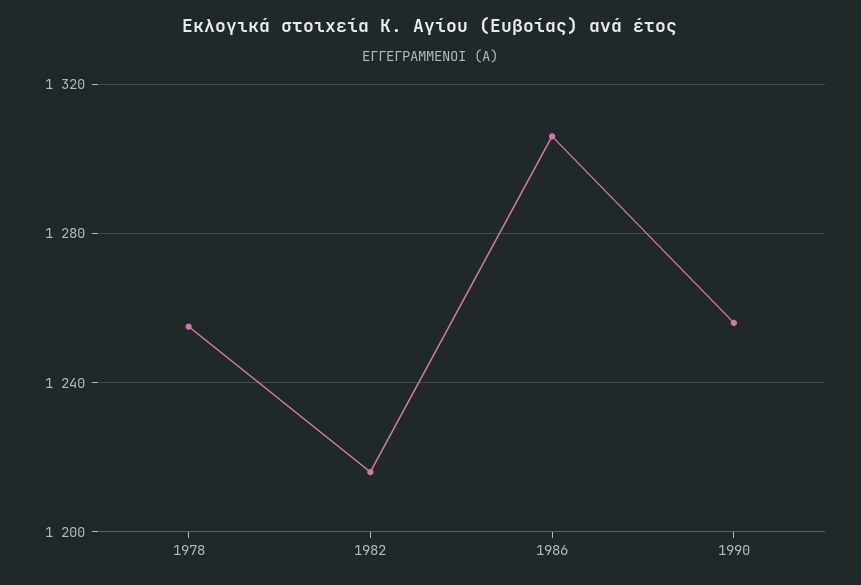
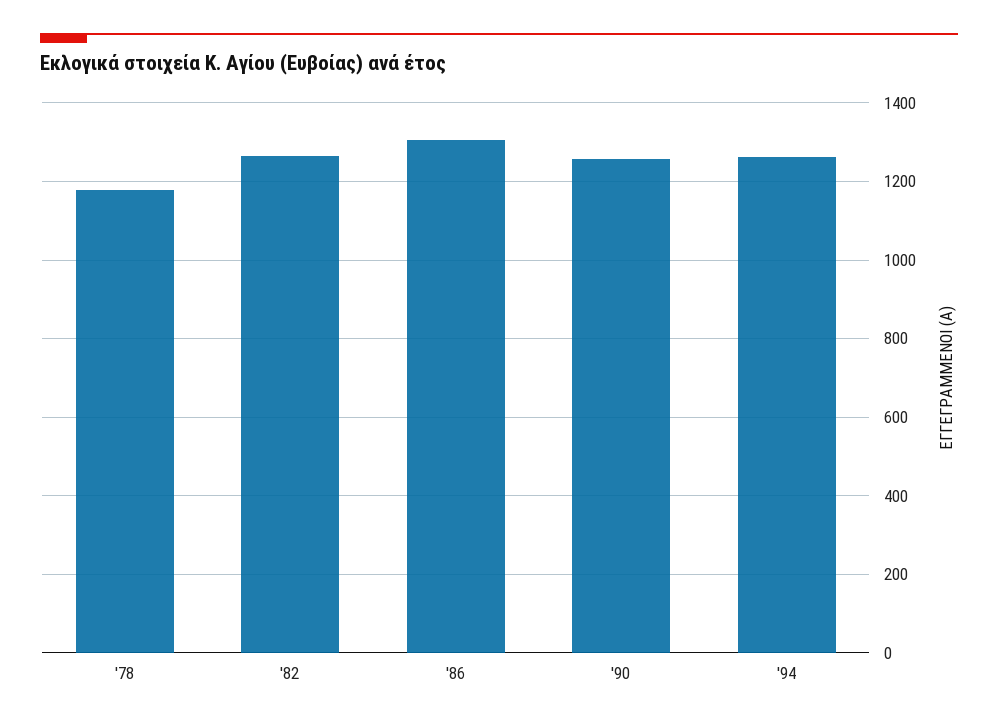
1978: 1255 -> 1180
1982: 1215 -> 1260
'94: none -> 1260

